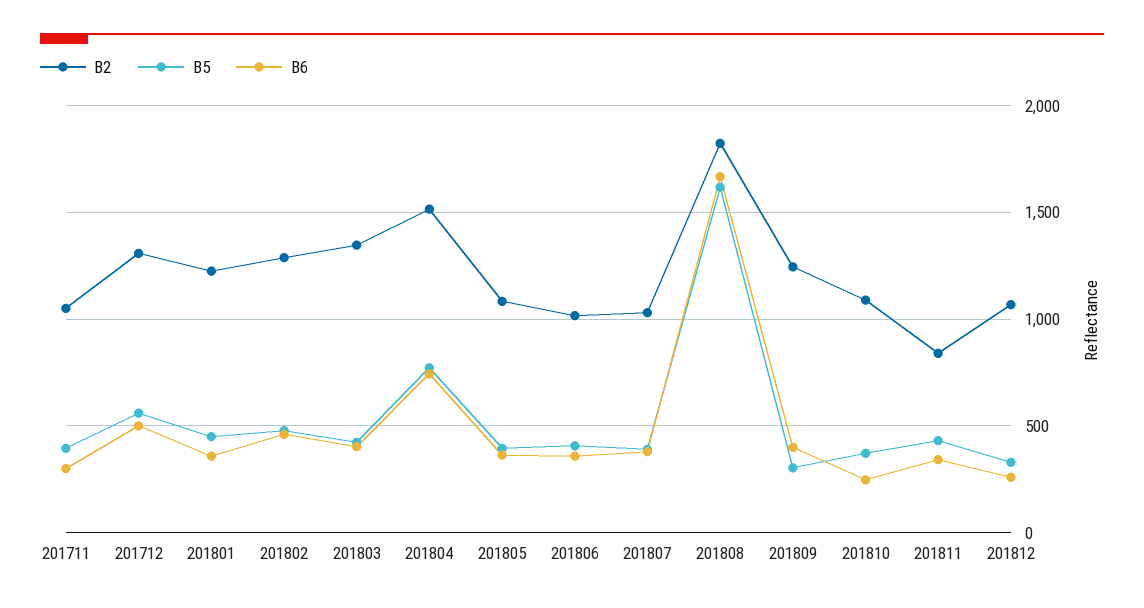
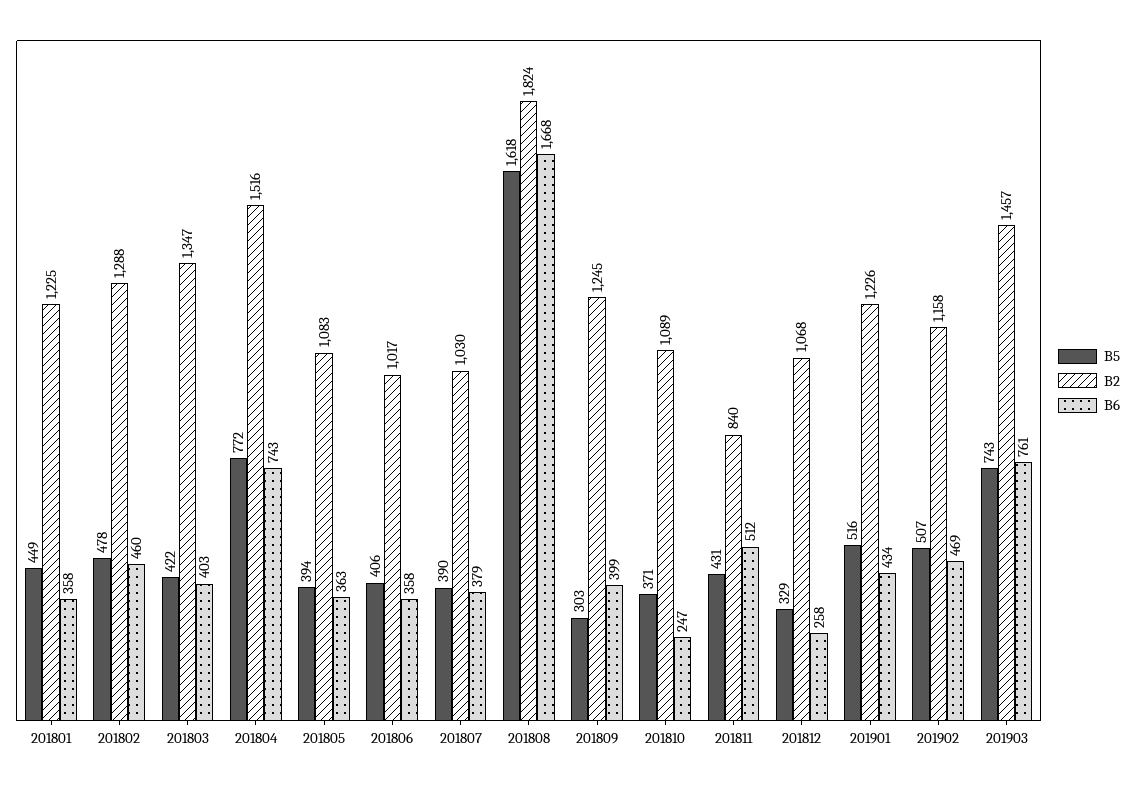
B2, 201711: 1050 -> none
B5, 201711: 400 -> none
B6, 201711: 300 -> none
B2, 201712: 1300 -> none
B5, 201712: 550 -> none
B6, 201712: 500 -> none
B6, 201811: 350 -> 512
B5, 201901: none -> 516
B2, 201901: none -> 1226
B6, 201901: none -> 434
B5, 201902: none -> 507
B2, 201902: none -> 1158
B6, 201902: none -> 469
B5, 201903: none -> 743
B2, 201903: none -> 1457
B6, 201903: none -> 761

